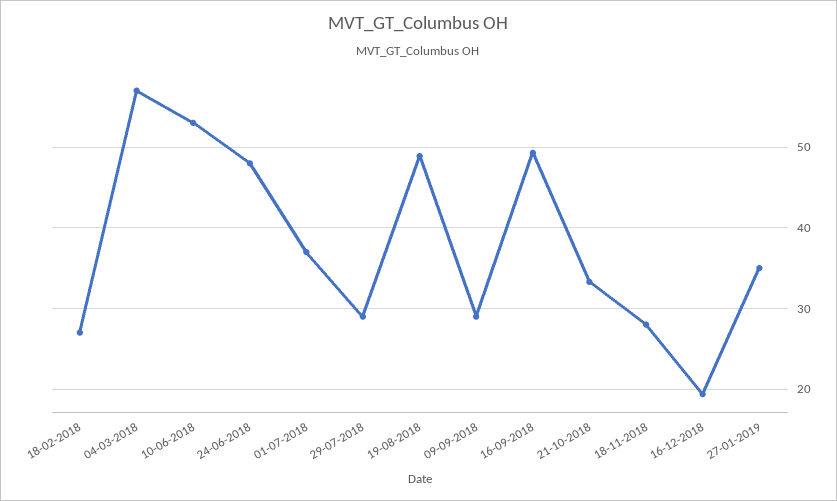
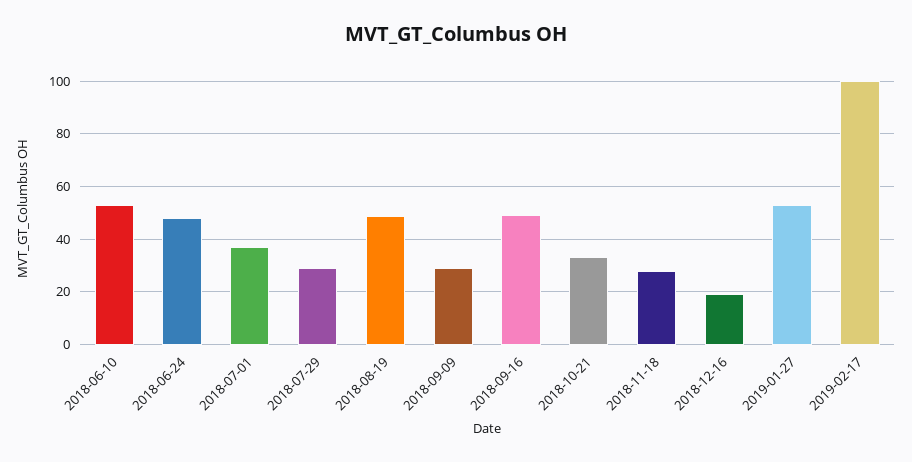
18-02-2018: 27 -> none
04-03-2018: 57 -> none
27-01-2019: 35 -> 52.5
2019-02-17: none -> 100

